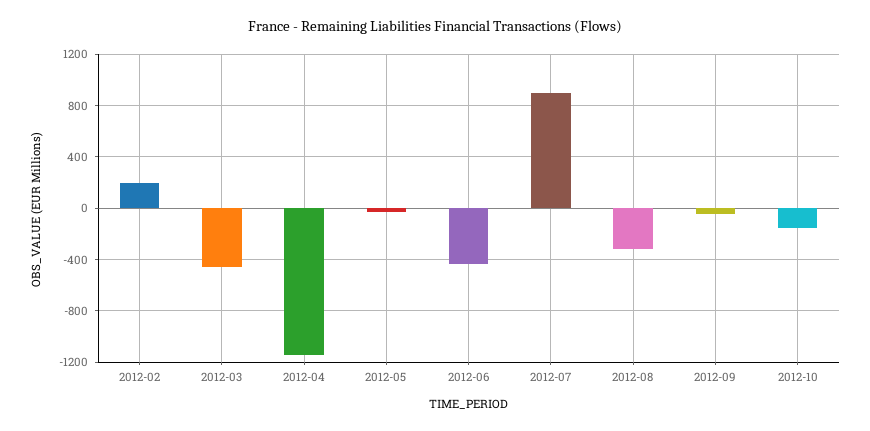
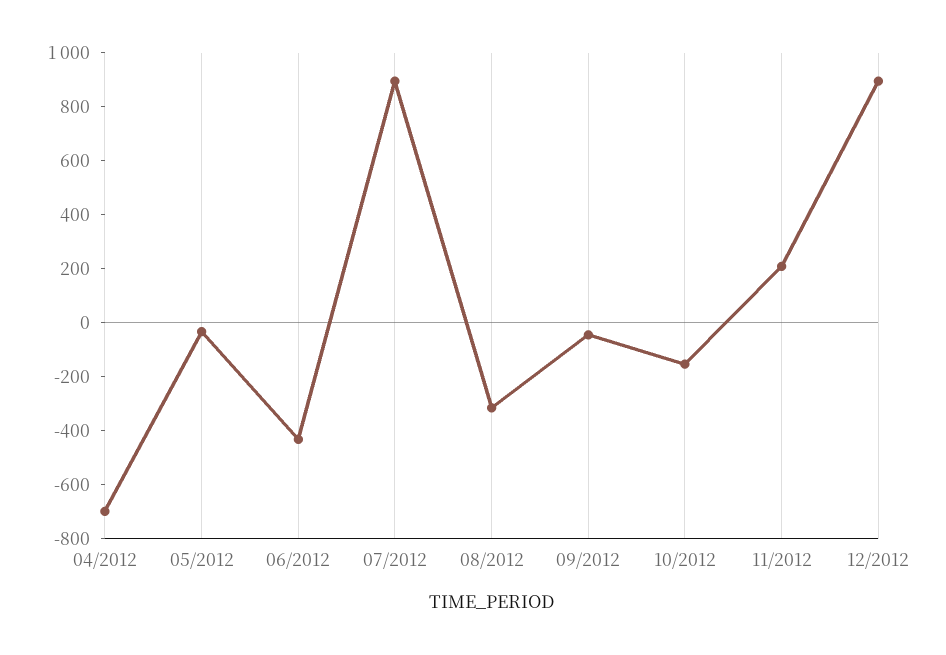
2012-02: 200 -> none
2012-03: -450 -> none
2012-04: -1150 -> -700
11/2012: none -> 200
12/2012: none -> 900

